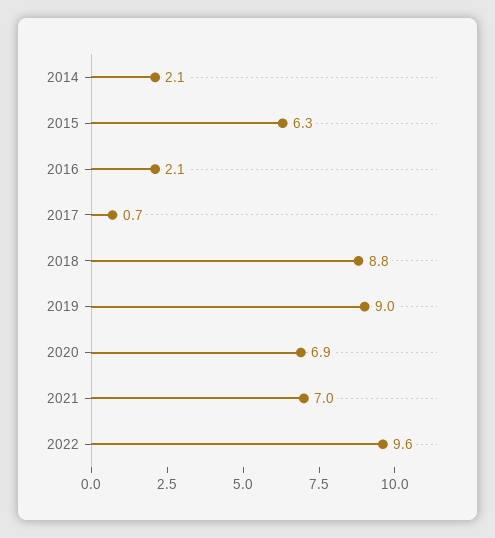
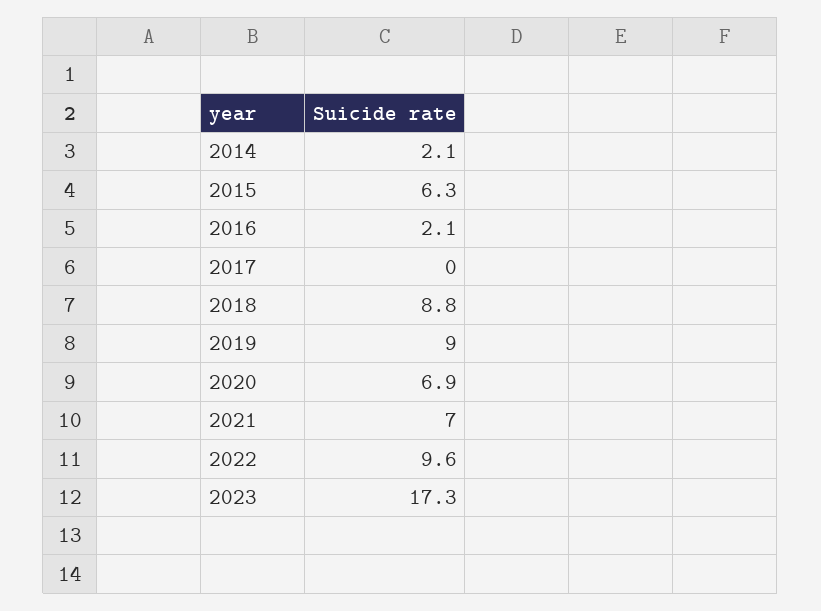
2017: 0.7 -> 0
2023: none -> 17.3

